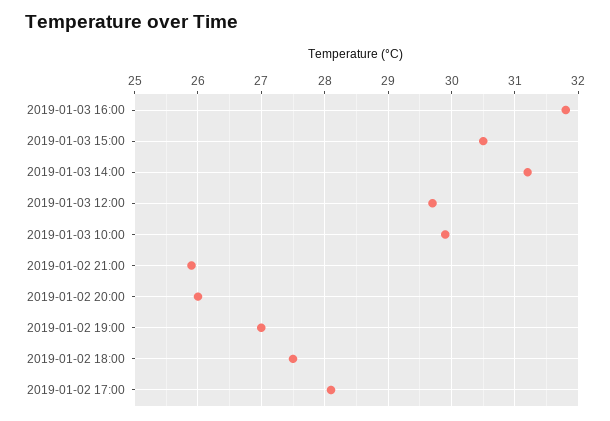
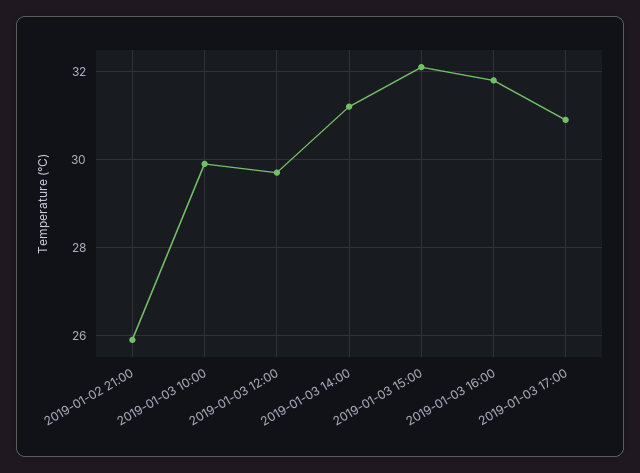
2019-01-03 15:00: 30.5 -> 32
2019-01-02 20:00: 26 -> none
2019-01-02 19:00: 27 -> none
2019-01-02 18:00: 27.5 -> none
2019-01-02 17:00: 28.1 -> none
2019-01-03 17:00: none -> 31

